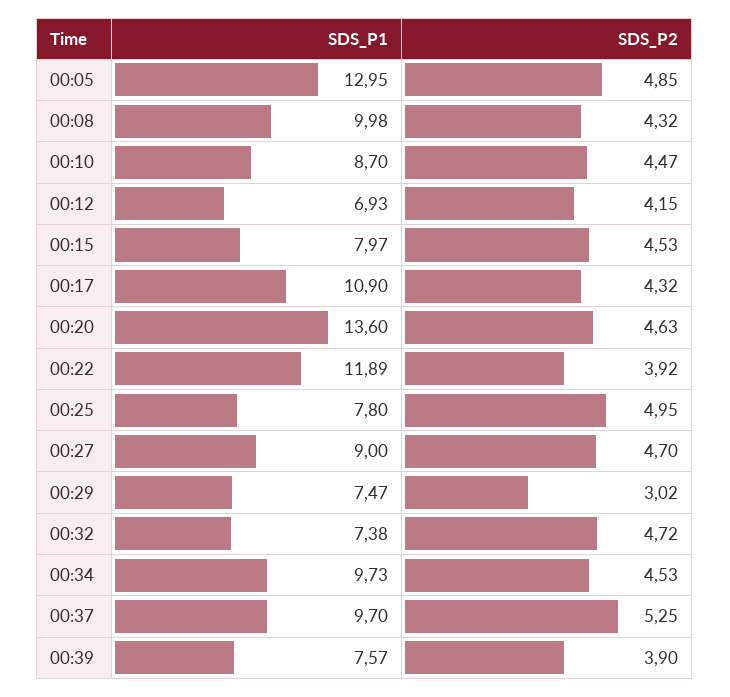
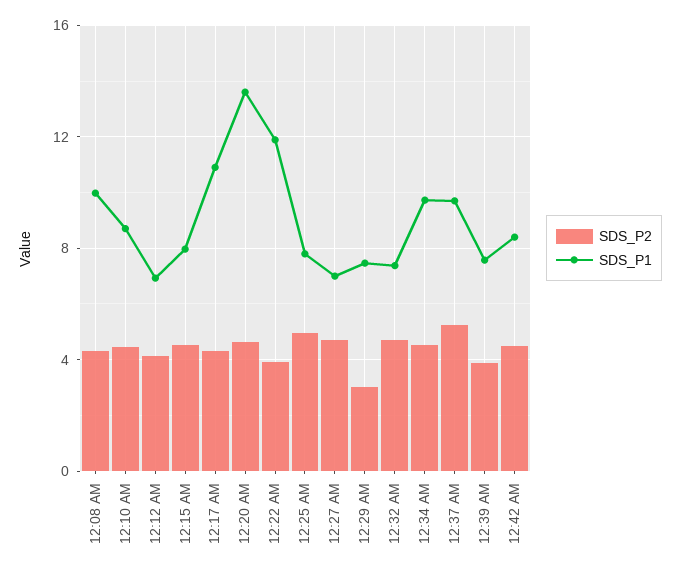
SDS_P1, 00:05: 12.95 -> none
SDS_P2, 00:05: 4.85 -> none
SDS_P1, 00:27: 9 -> 7
SDS_P2, 12:42 AM: none -> 4.5
SDS_P1, 12:42 AM: none -> 8.5

